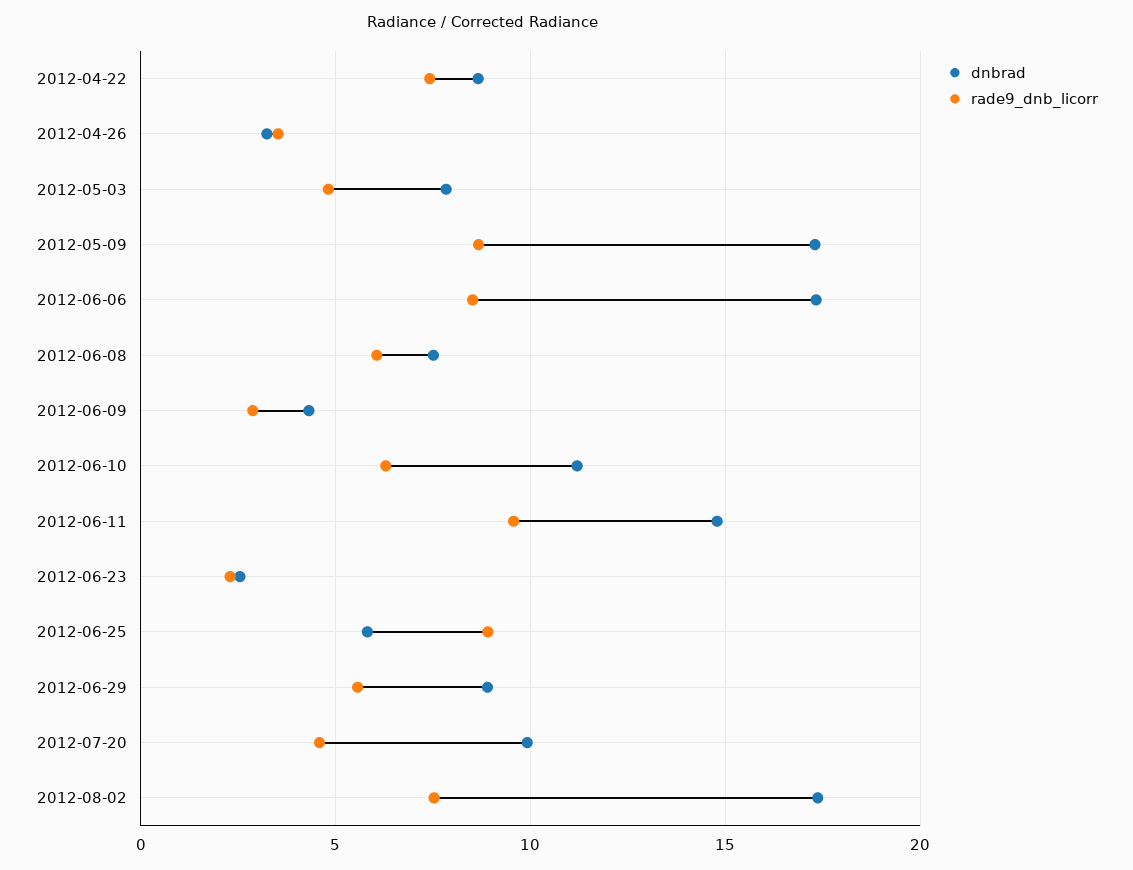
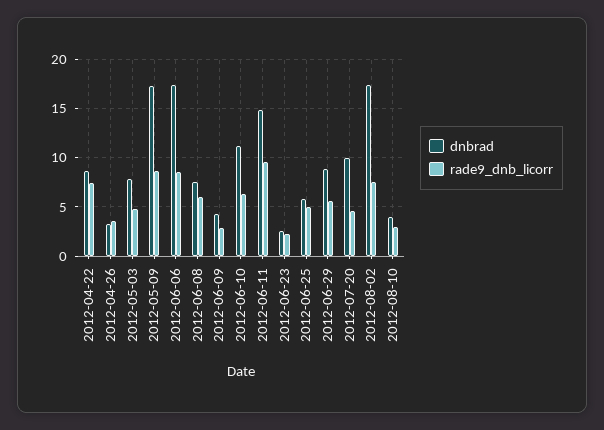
rade9_dnb_licorr, 2012-06-25: 9 -> 5
dnbrad, 2012-08-10: none -> 4
rade9_dnb_licorr, 2012-08-10: none -> 3

